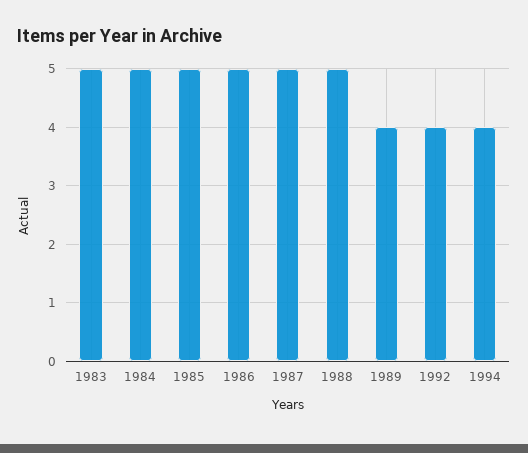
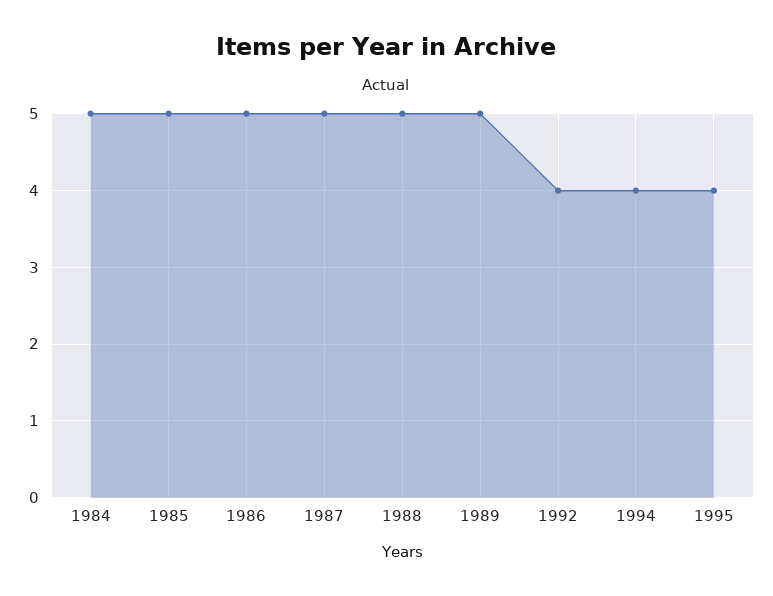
1983: 5 -> none
1989: 4 -> 5
1995: none -> 4

